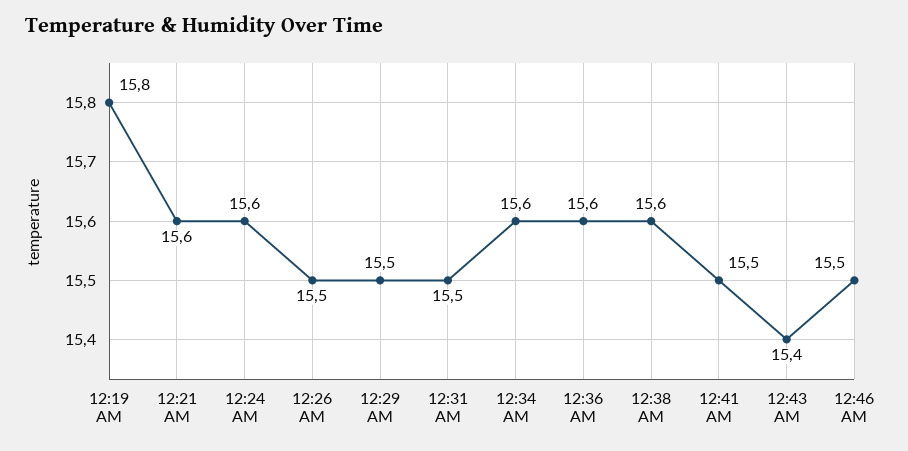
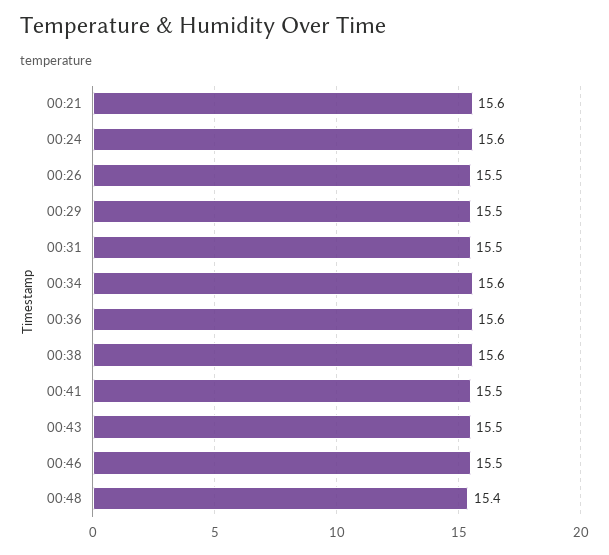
12:19 AM: 15.8 -> none
12:43 AM: 15.4 -> 15.5
00:48: none -> 15.4

